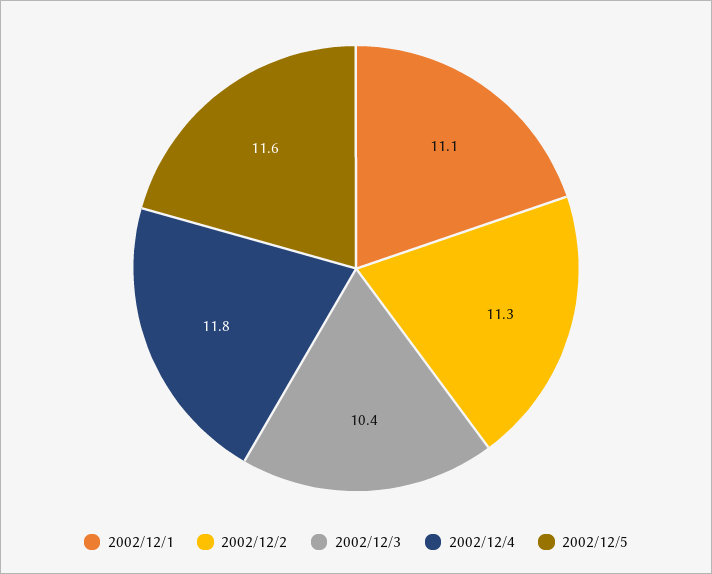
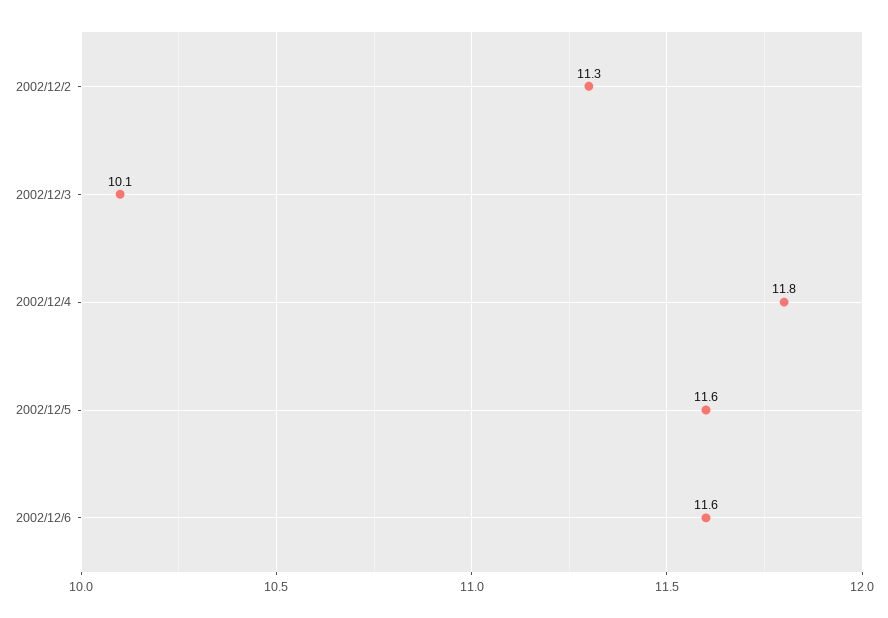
2002/12/1: 11.1 -> none
2002/12/3: 10.4 -> 10.1
2002/12/6: none -> 11.6

